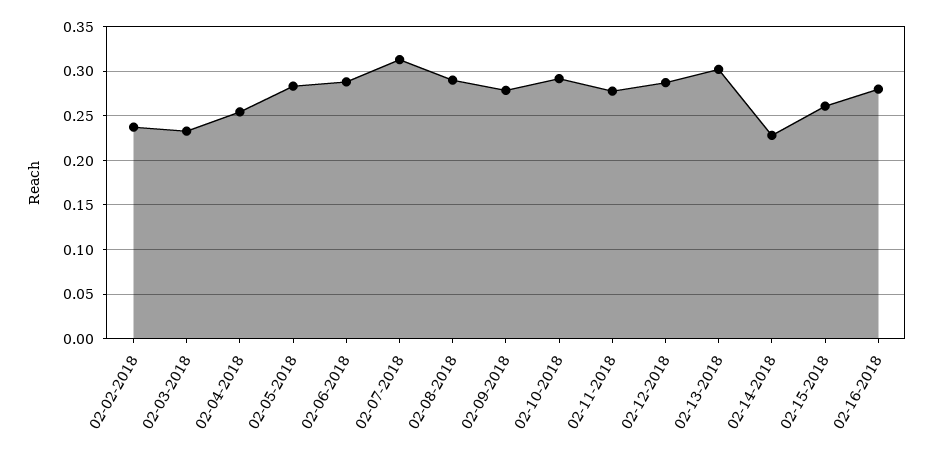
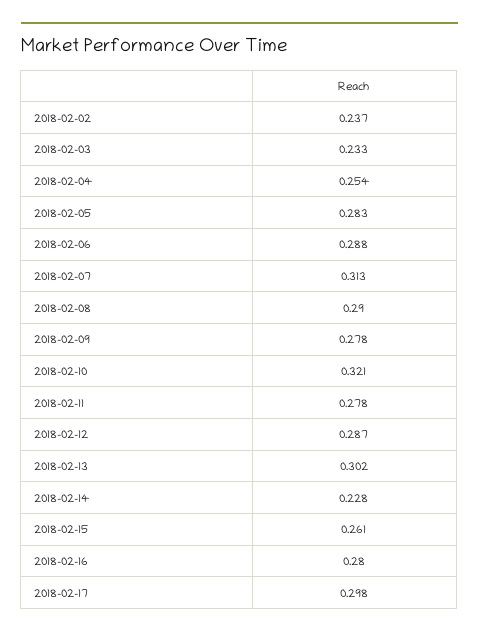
02-10-2018: 0.29 -> 0.321
2018-02-17: none -> 0.298

